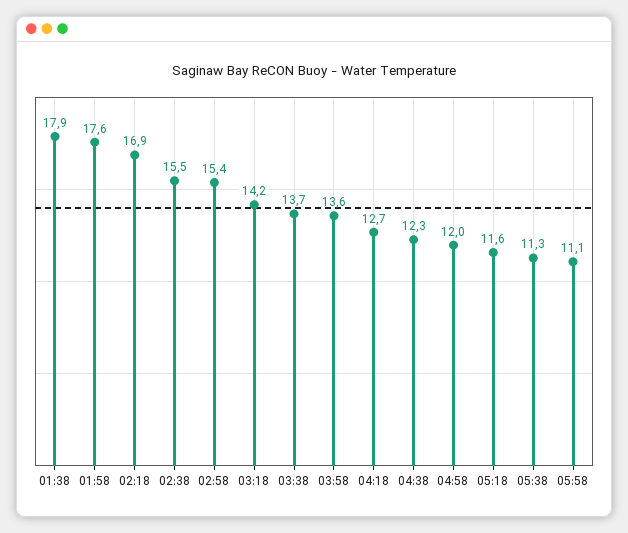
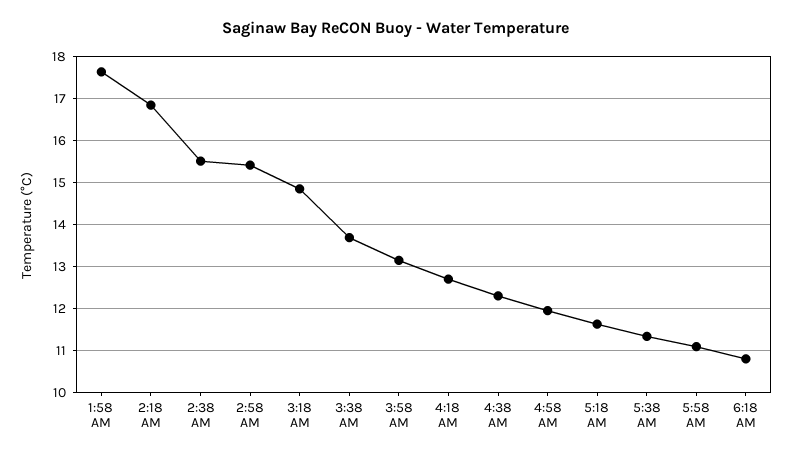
01:38: 17.9 -> none
03:18: 14.2 -> 14.8
03:58: 13.6 -> 13.2
6:18 AM: none -> 10.8

